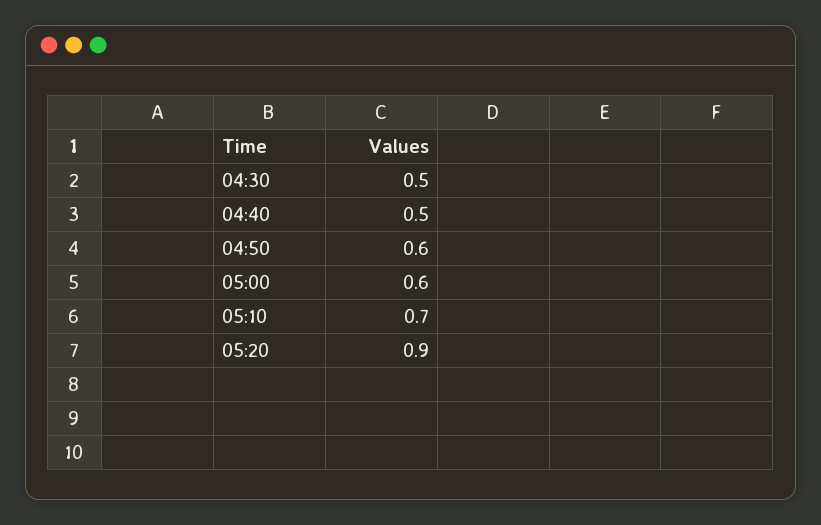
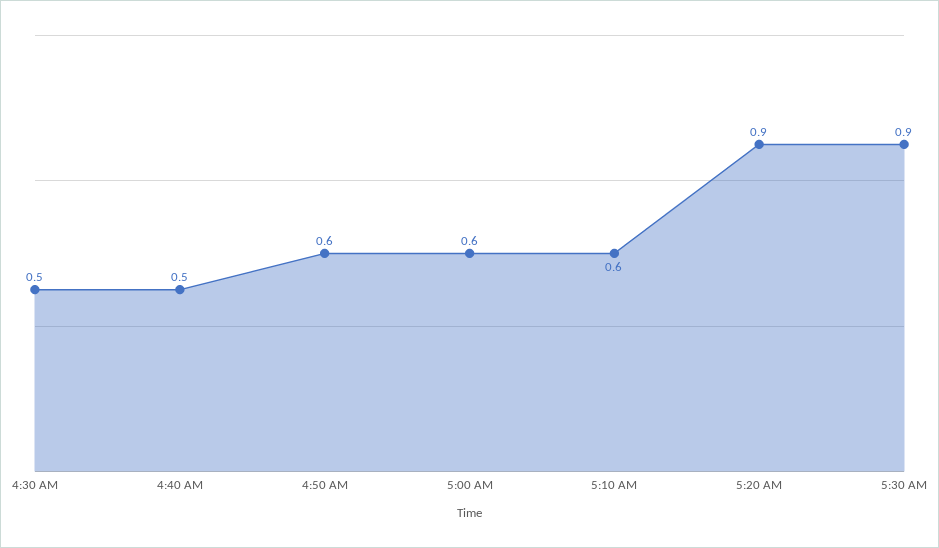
05:10: 0.7 -> 0.6
5:30 AM: none -> 0.9

